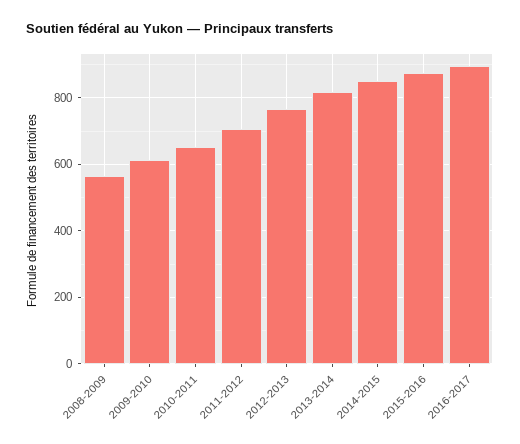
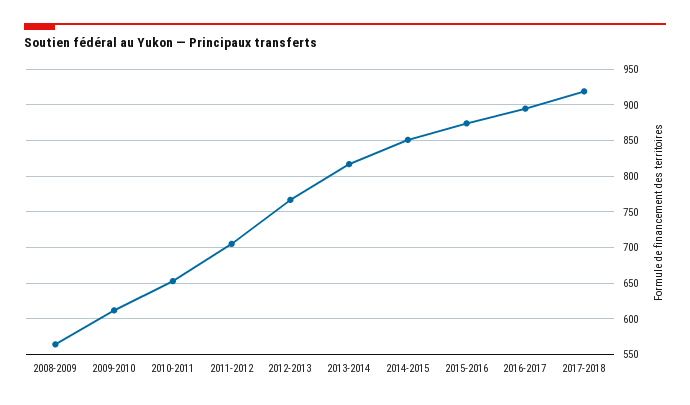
2017-2018: none -> 920

